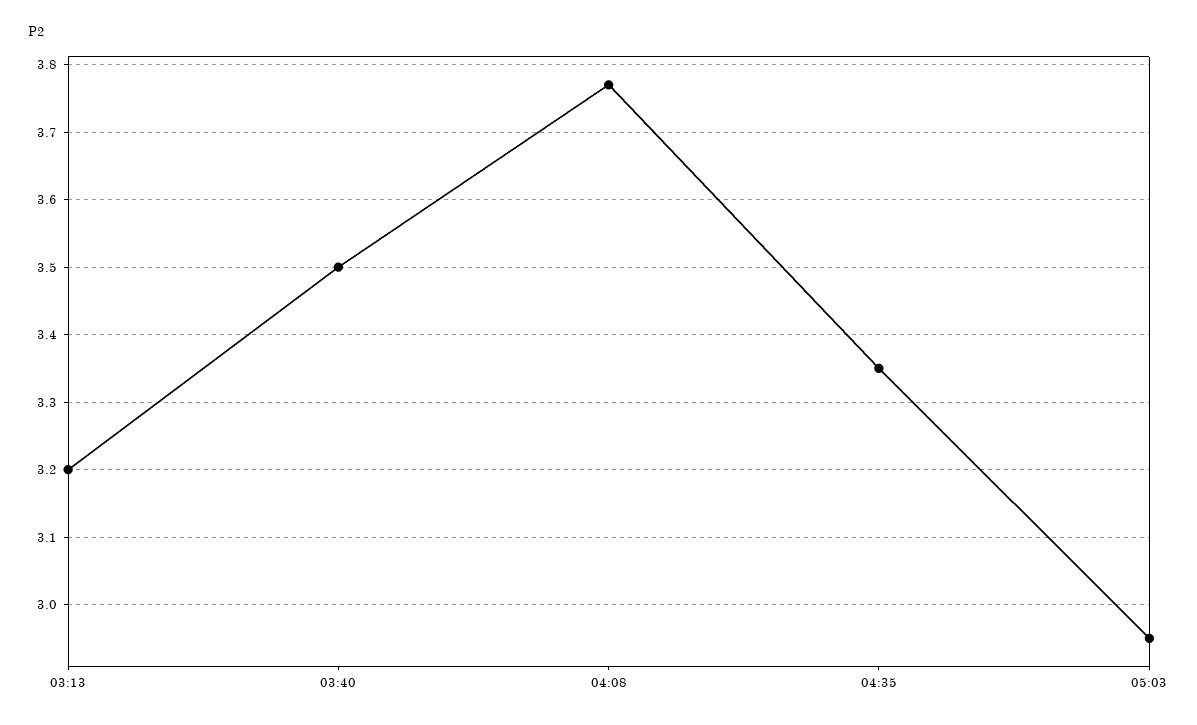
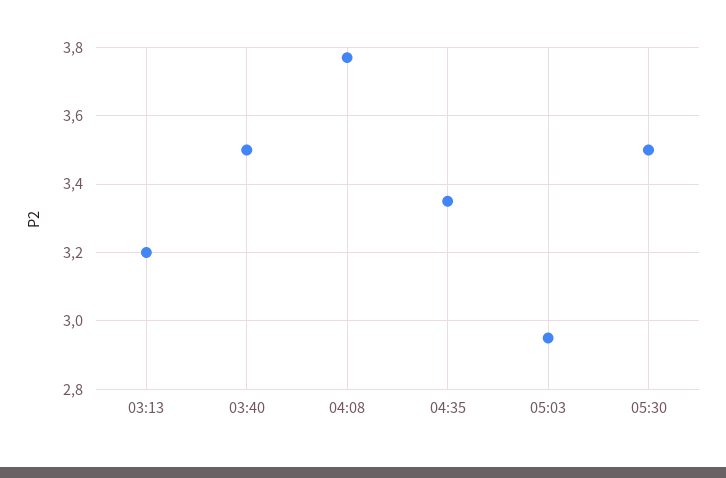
05:30: none -> 3.5

